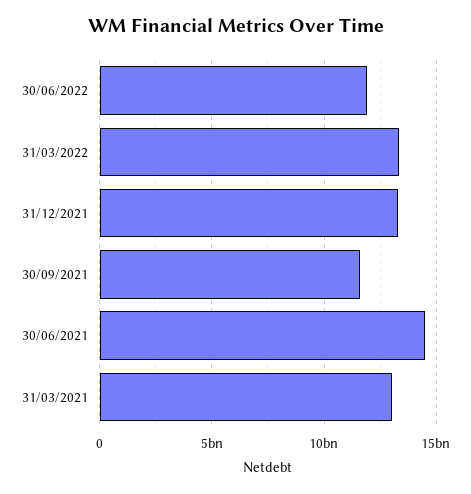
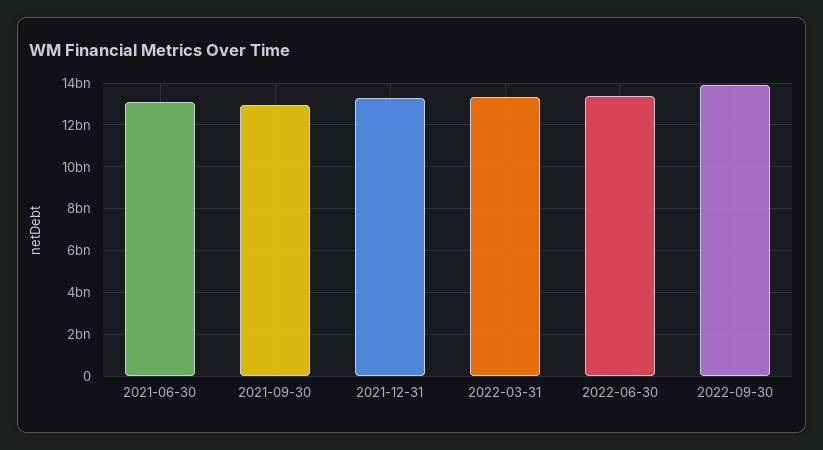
30/06/2022: 12000000000 -> 13500000000
30/09/2021: 11500000000 -> 13000000000
30/06/2021: 14500000000 -> 13000000000
31/03/2021: 13000000000 -> none
2022-09-30: none -> 14000000000

